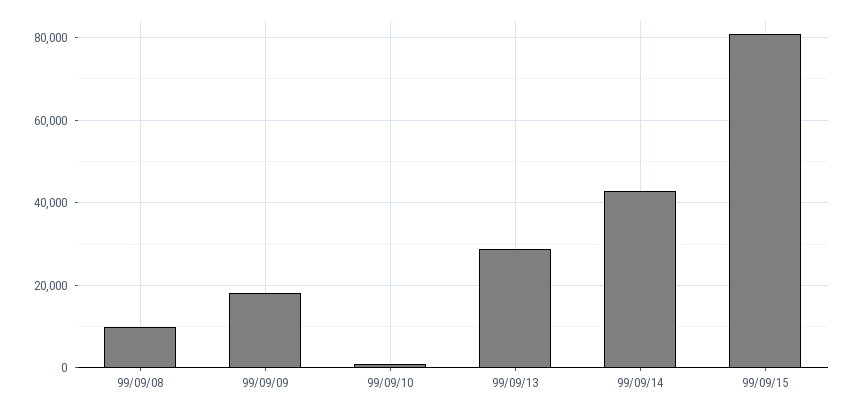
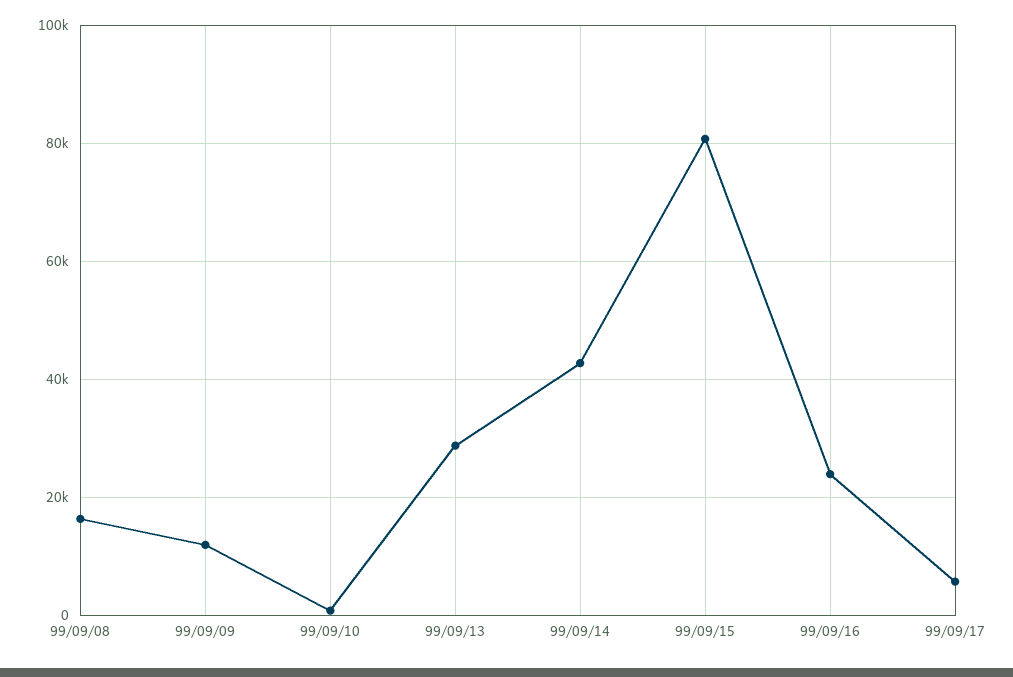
99/09/08: 10000 -> 16000
99/09/09: 18000 -> 12000
99/09/16: none -> 24000
99/09/17: none -> 6000

